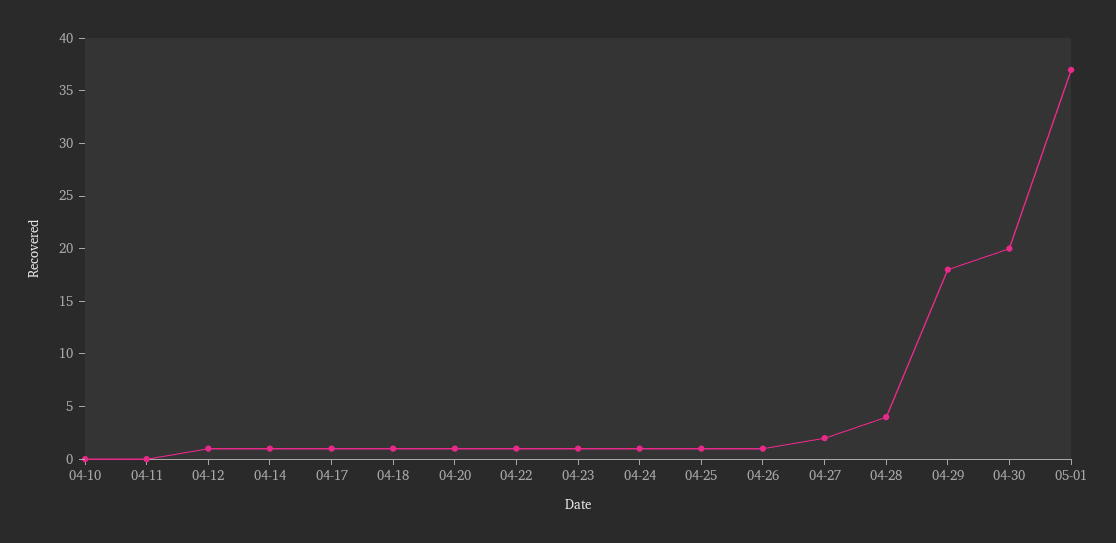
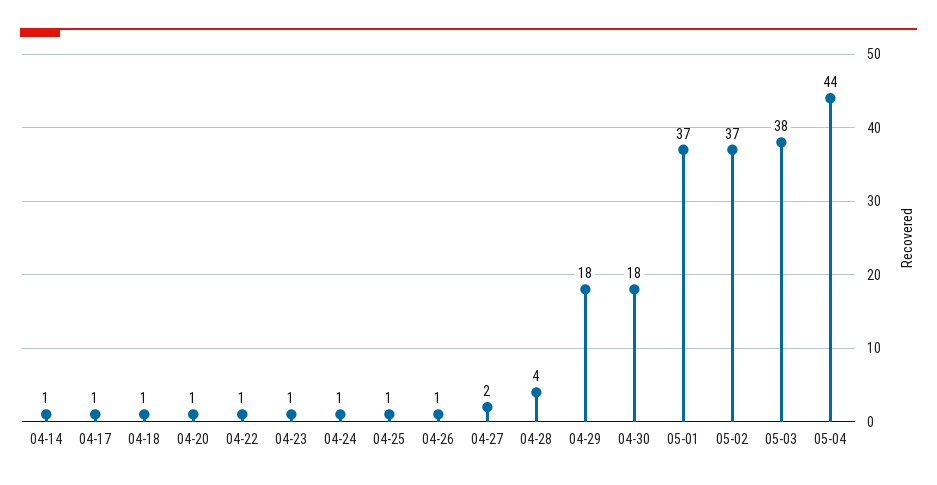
04-10: 0 -> none
04-11: 0 -> none
04-12: 1 -> none
04-30: 20 -> 18
05-02: none -> 37
05-03: none -> 38
05-04: none -> 44

